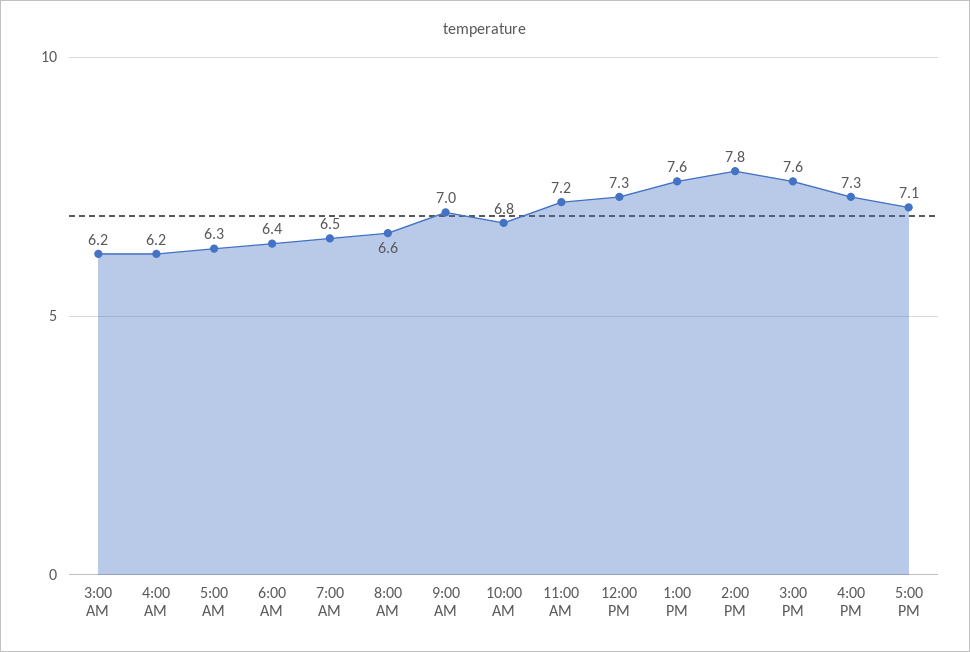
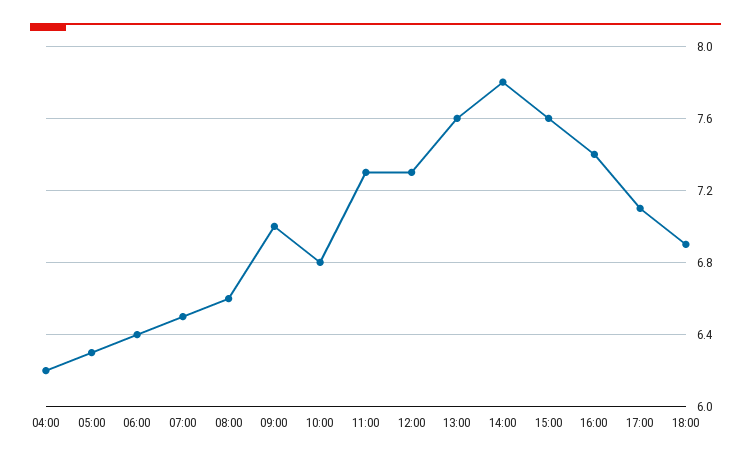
3:00 AM: 6.2 -> none
11:00 AM: 7.2 -> 7.3
4:00 PM: 7.3 -> 7.4
18:00: none -> 6.9

